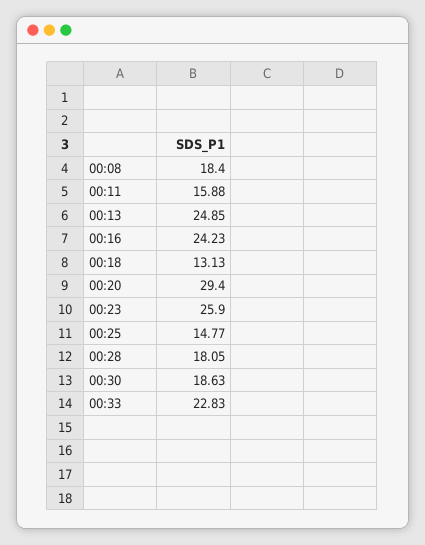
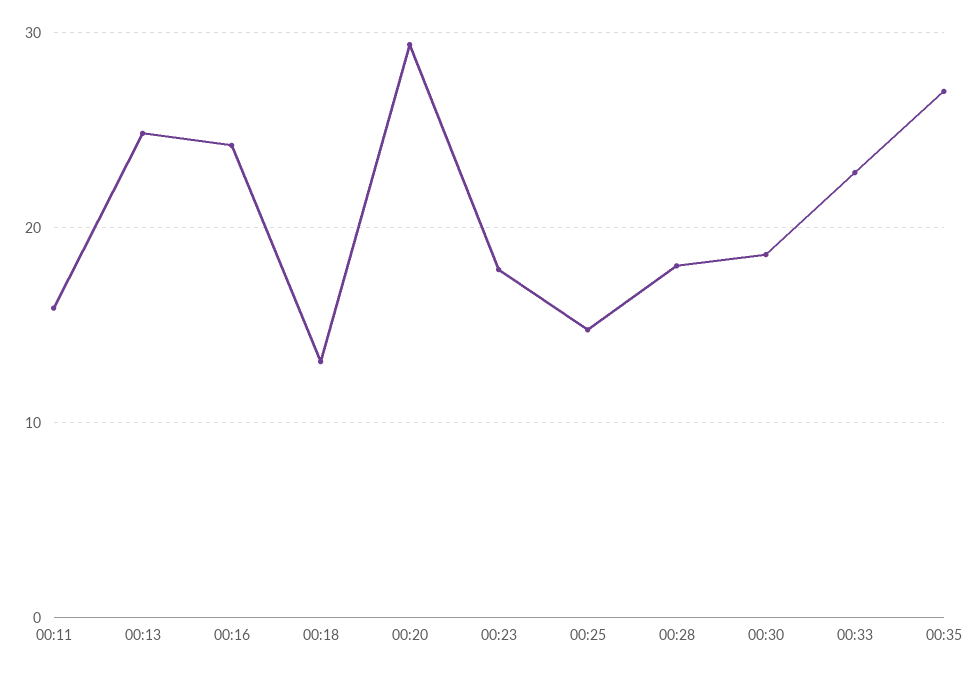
00:08: 18.4 -> none
00:23: 25.9 -> 18
00:35: none -> 27

